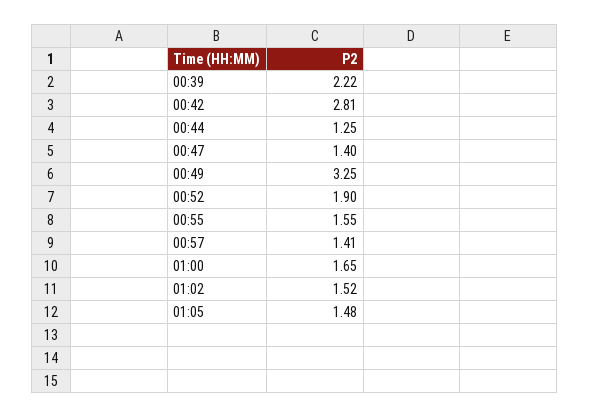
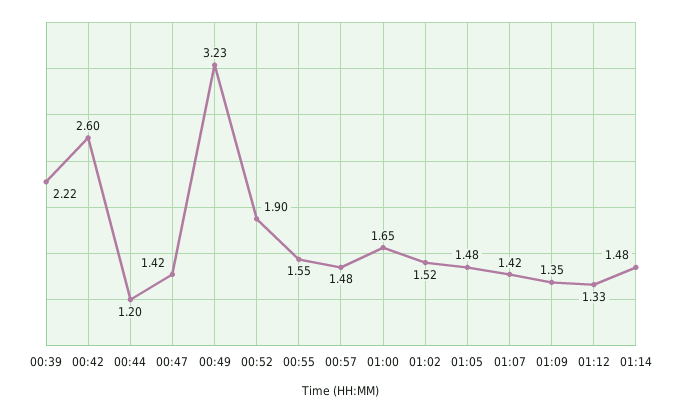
00:42: 2.81 -> 2.6
00:44: 1.25 -> 1.2
00:47: 1.4 -> 1.42
00:49: 3.25 -> 3.23
00:57: 1.41 -> 1.48
01:07: none -> 1.42
01:09: none -> 1.35
01:12: none -> 1.33
01:14: none -> 1.48

